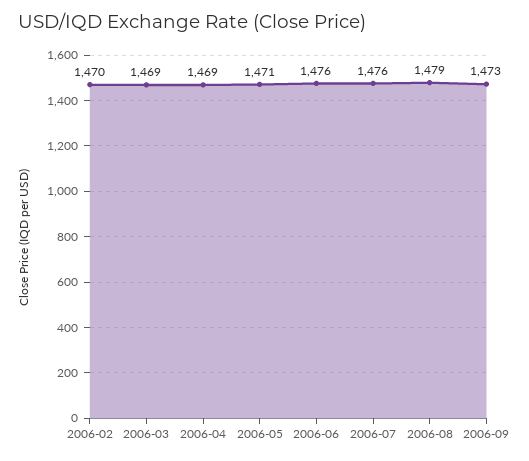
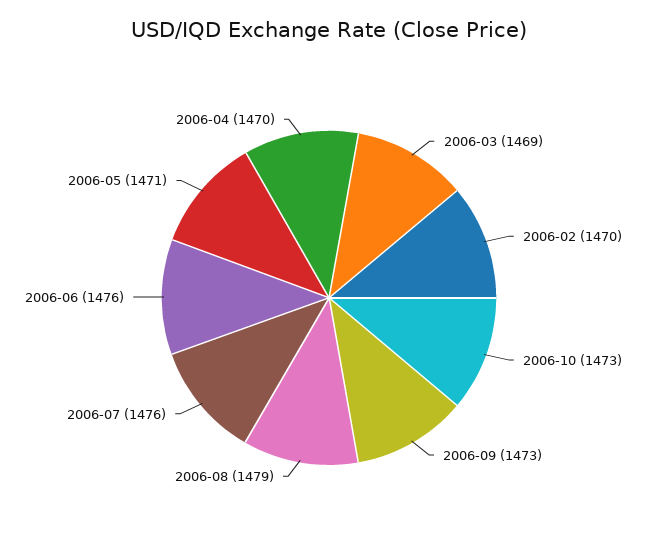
2006-04: 1469 -> 1470
2006-10: none -> 1473

